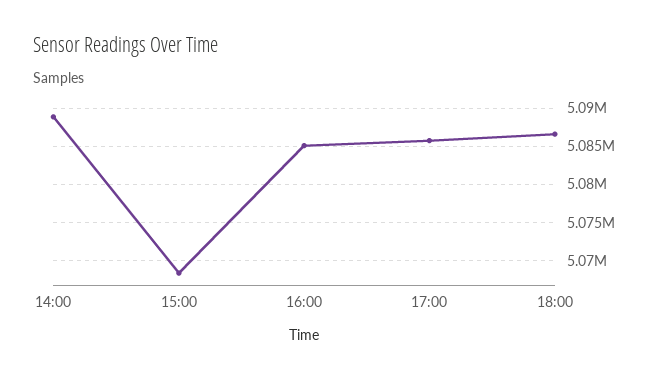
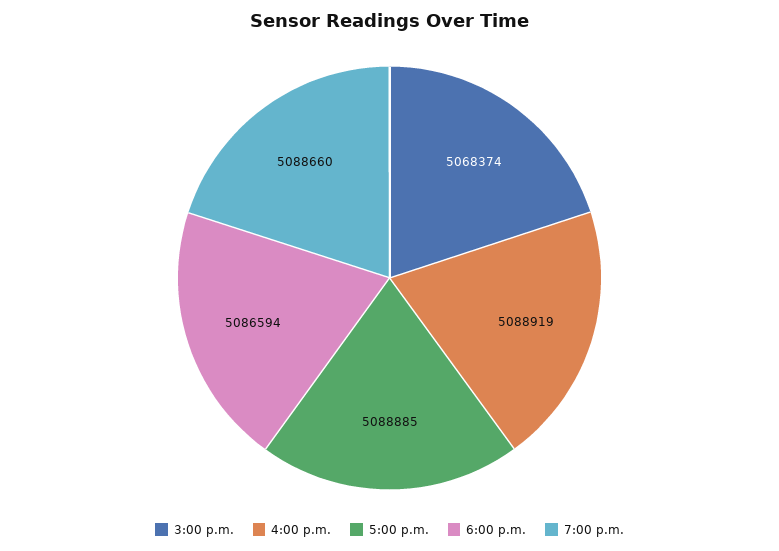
14:00: 5089000 -> none
16:00: 5085000 -> 5088919
17:00: 5086000 -> 5088885
7:00 p.m.: none -> 5088660

